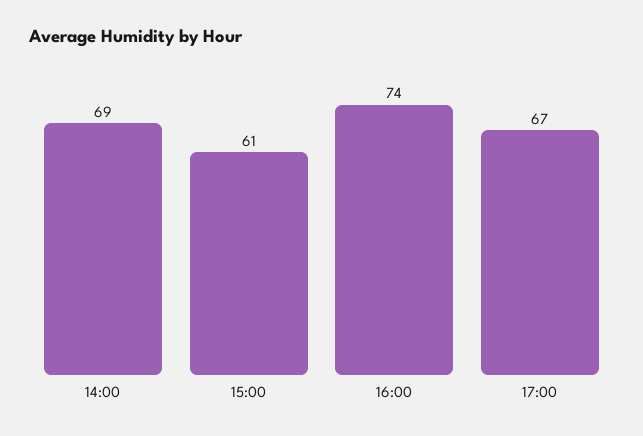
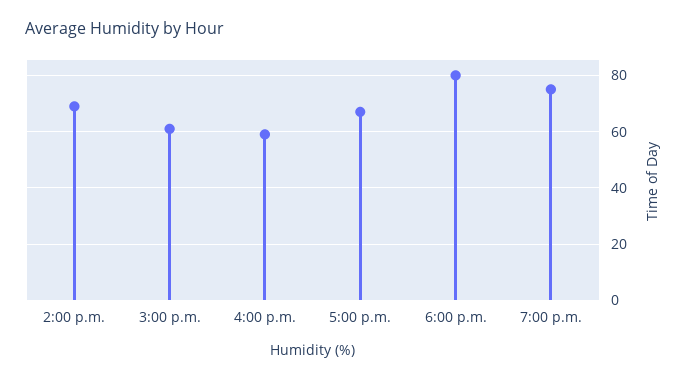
16:00: 74 -> 60
6:00 p.m.: none -> 80
7:00 p.m.: none -> 75

